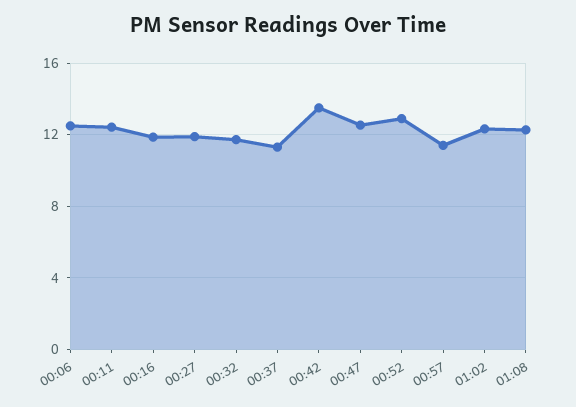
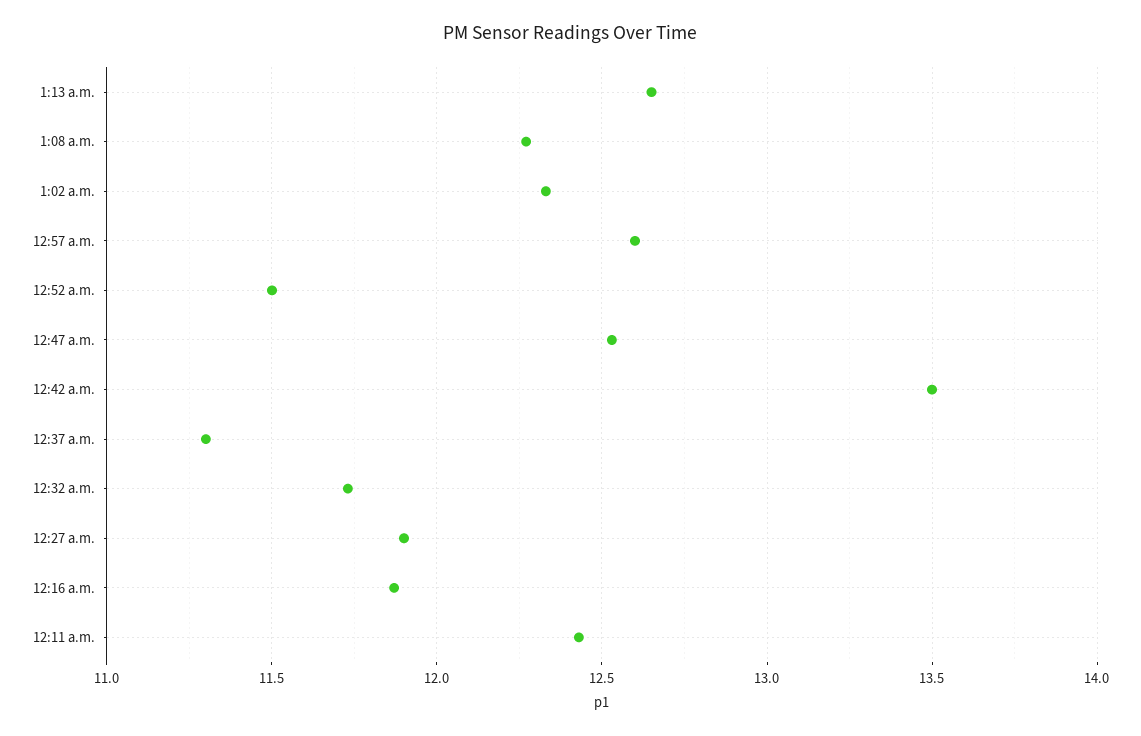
00:06: 12.5 -> none
00:52: 13 -> 11.5
00:57: 11.5 -> 12.6
1:13 a.m.: none -> 12.65

